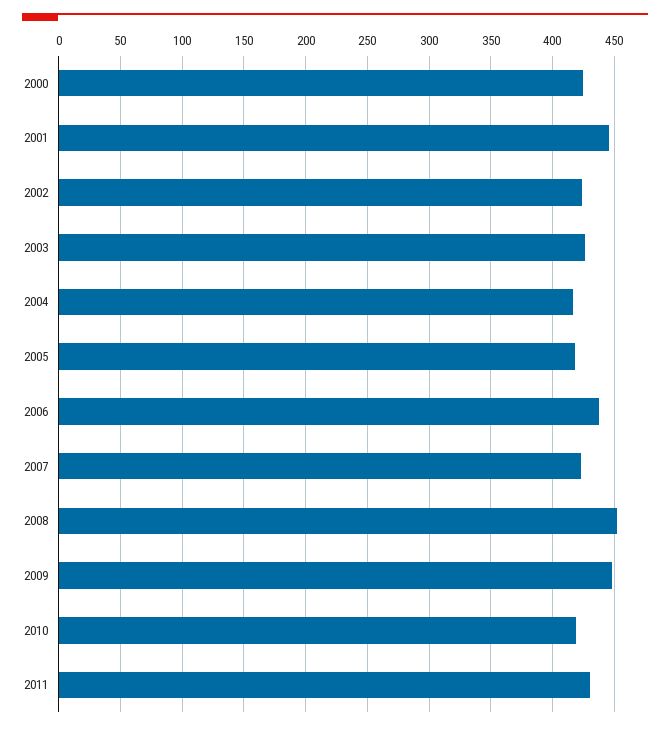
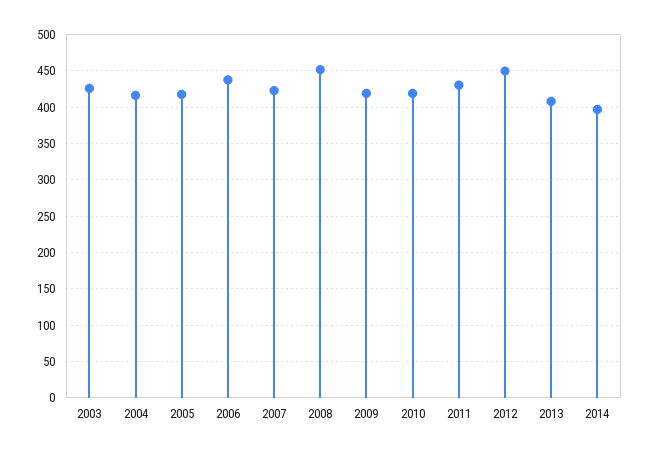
2000: 425 -> none
2001: 445 -> none
2002: 425 -> none
2009: 450 -> 420
2012: none -> 450
2013: none -> 410
2014: none -> 400

